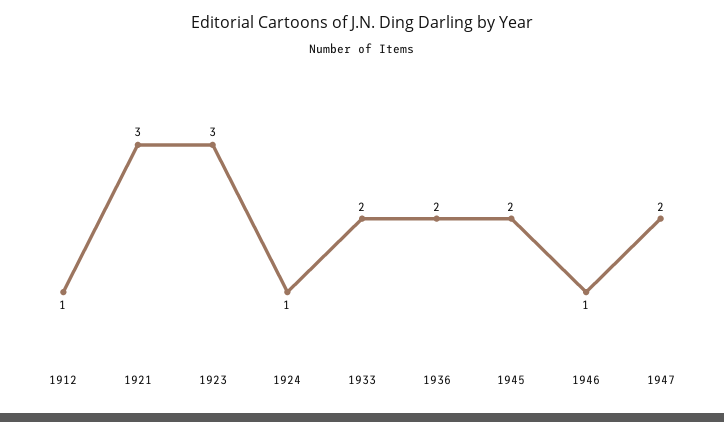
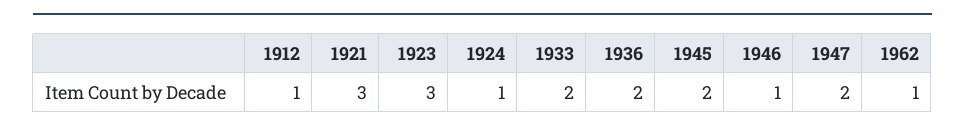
1962: none -> 1

